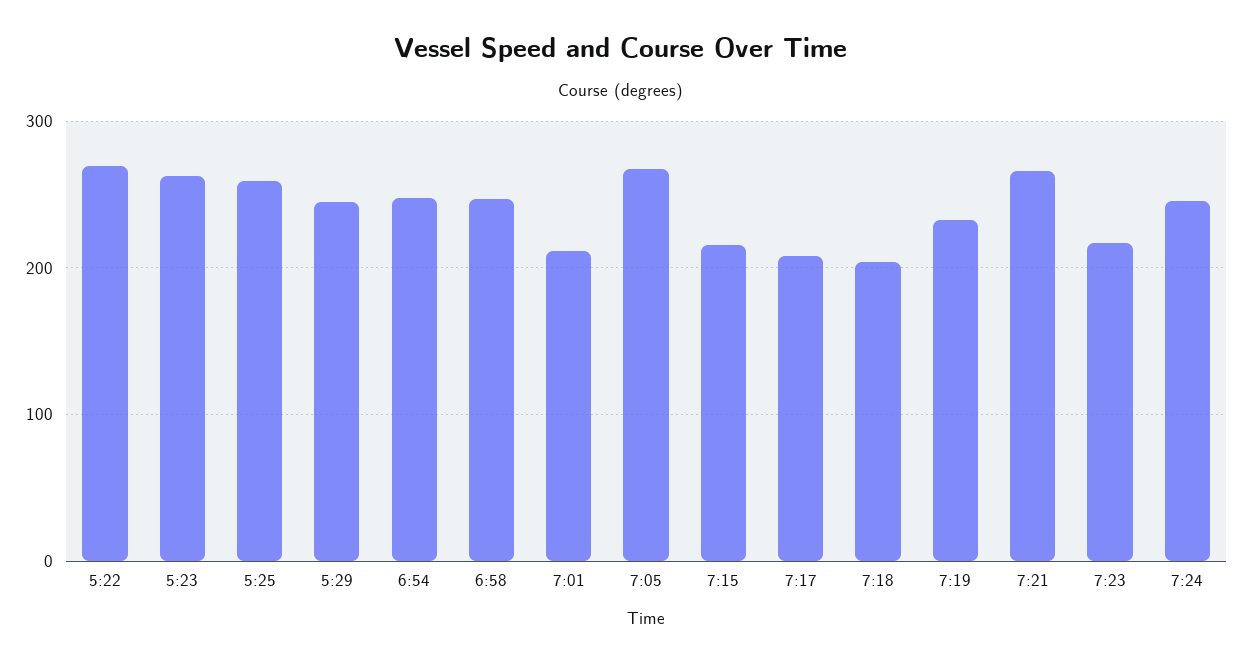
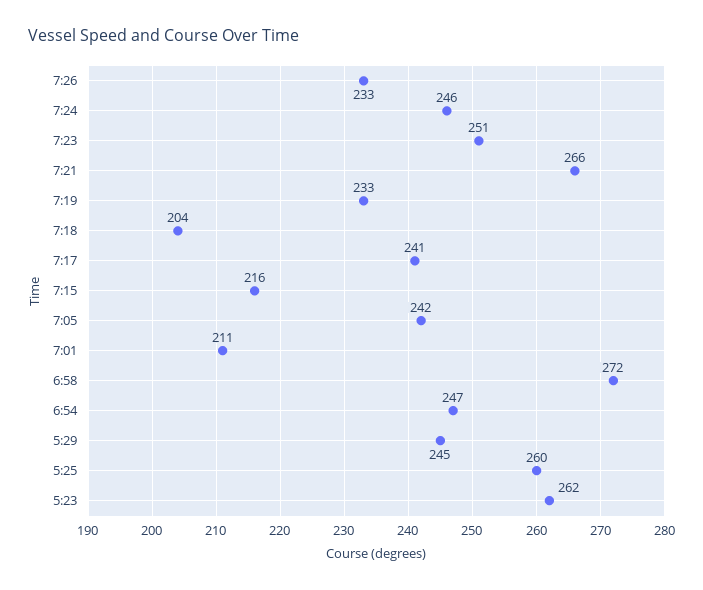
5:22: 270 -> none
6:58: 250 -> 272
7:05: 270 -> 242
7:17: 210 -> 241
7:23: 220 -> 251
7:26: none -> 233

